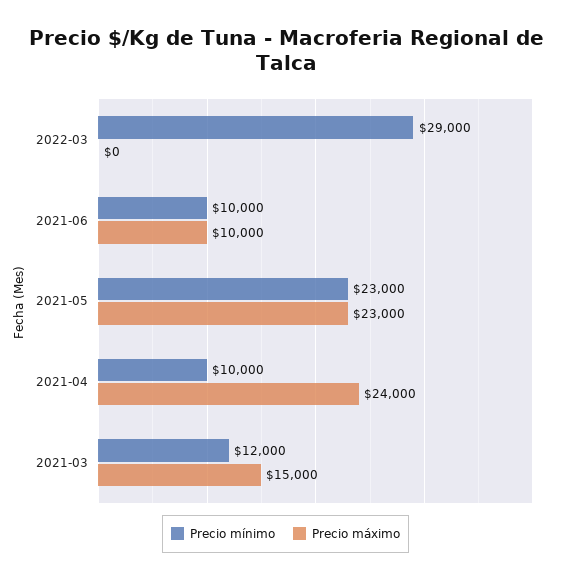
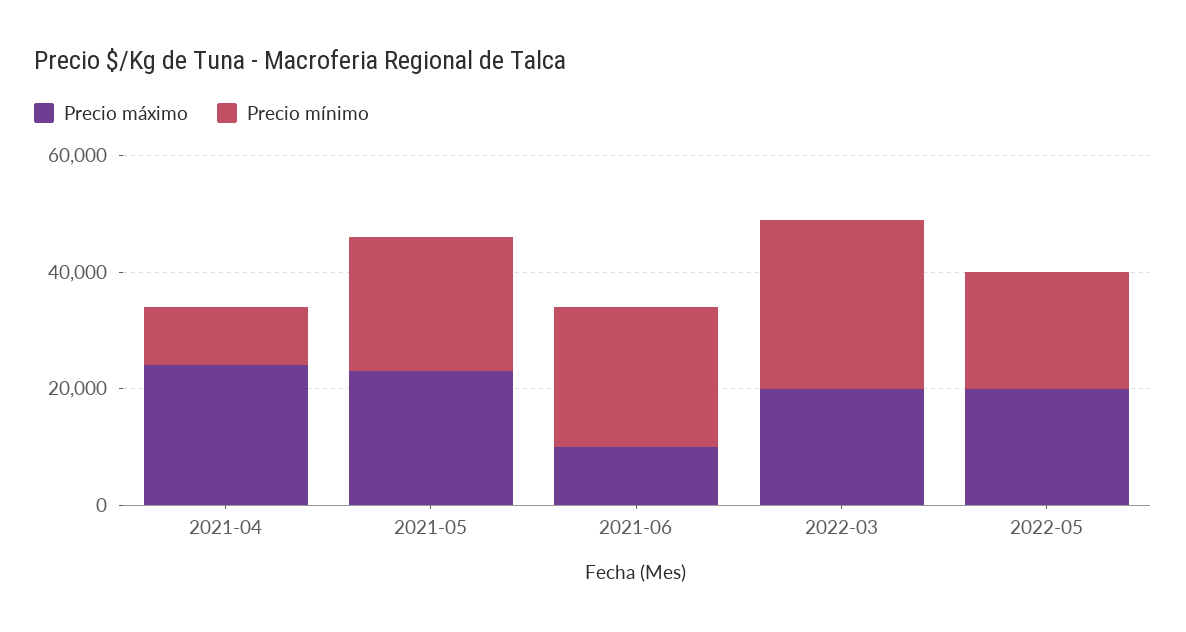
Precio máximo, 2022-03: 0 -> 20000
Precio mínimo, 2021-06: 10000 -> 25000
Precio mínimo, 2021-03: 12000 -> none
Precio máximo, 2021-03: 15000 -> none
Precio máximo, 2022-05: none -> 20000
Precio mínimo, 2022-05: none -> 20000

